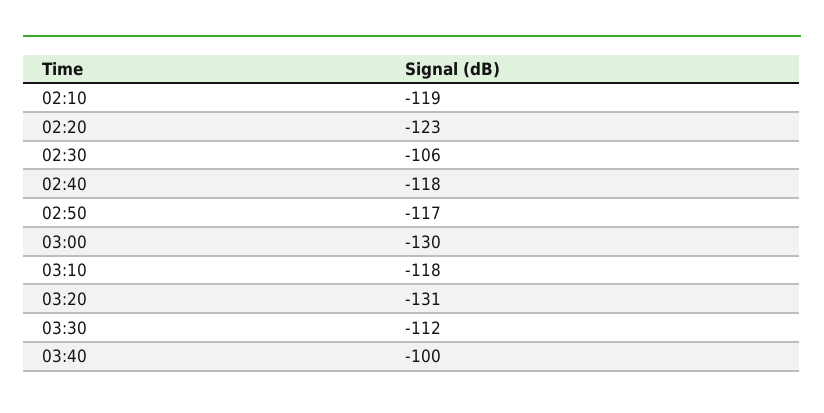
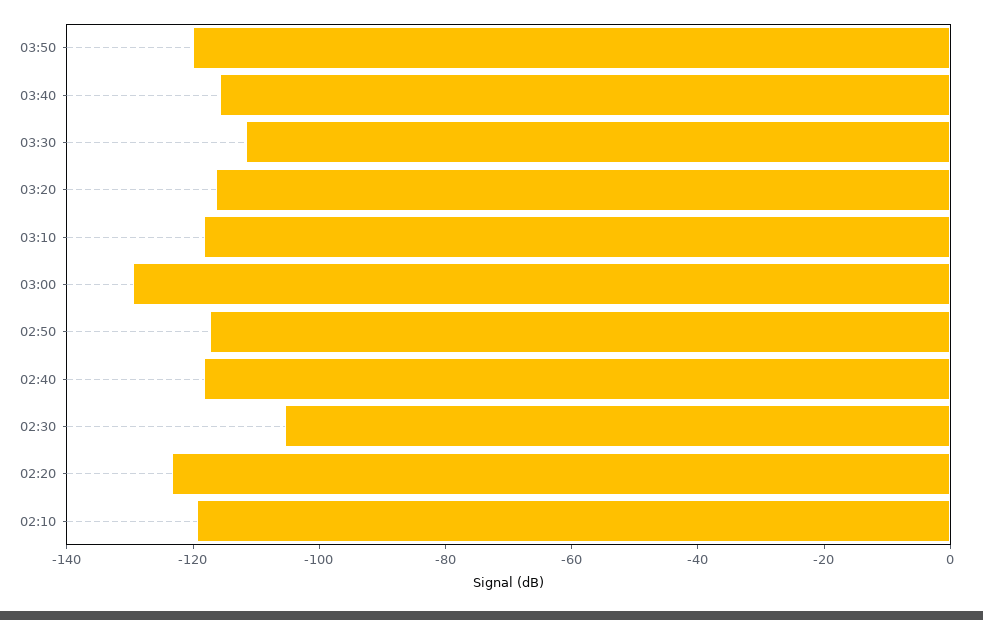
03:20: -131 -> -115
03:40: -100 -> -115
03:50: none -> -120

